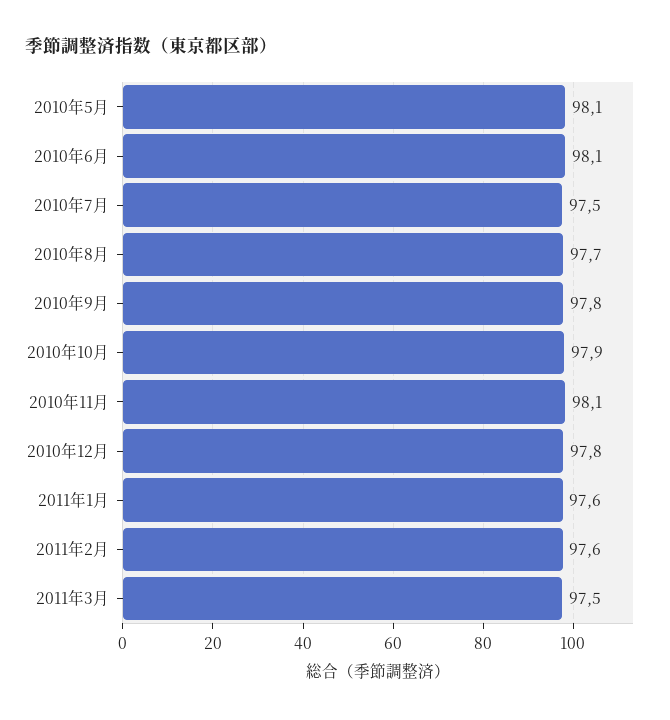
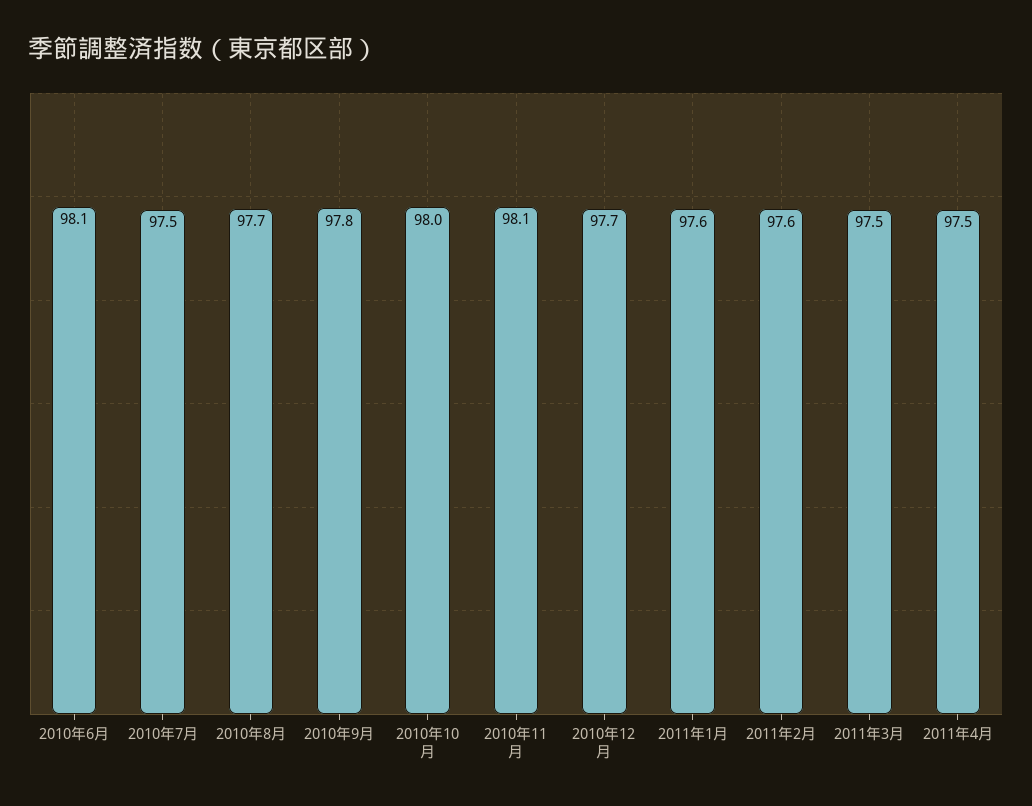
2010年5月: 98.1 -> none
2010年10月: 97.9 -> 98
2010年12月: 97.8 -> 97.7
2011年4月: none -> 97.5

